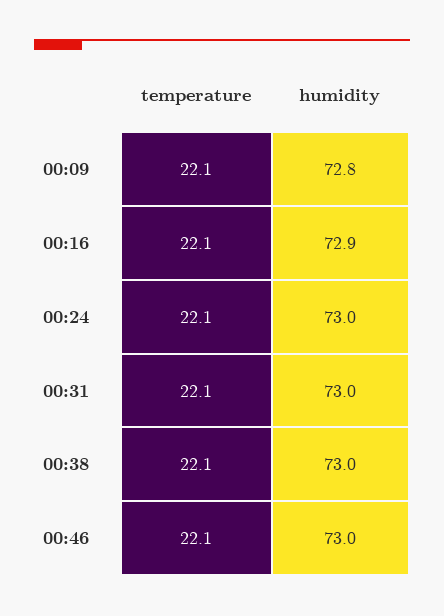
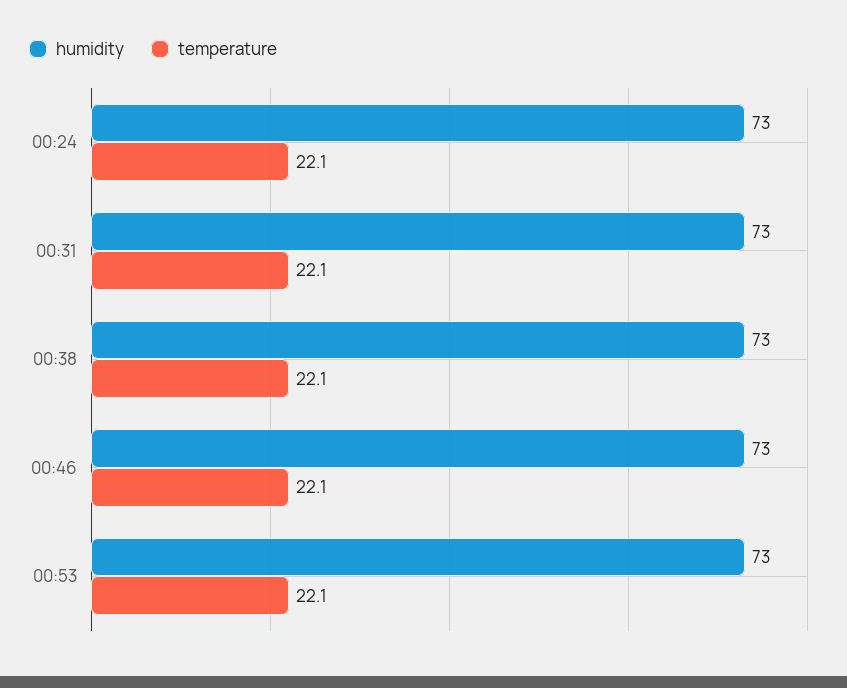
temperature, 00:09: 22.1 -> none
humidity, 00:09: 72.8 -> none
temperature, 00:16: 22.1 -> none
humidity, 00:16: 72.9 -> none
humidity, 00:53: none -> 73
temperature, 00:53: none -> 22.1

